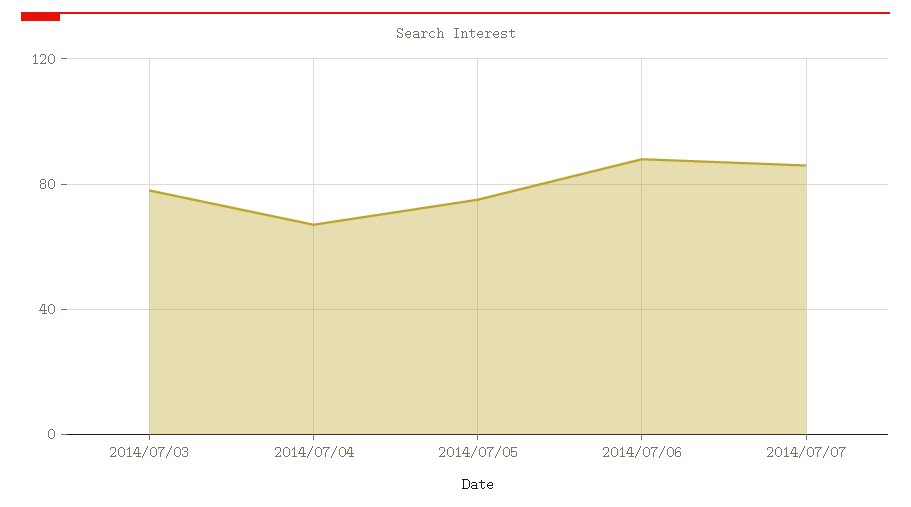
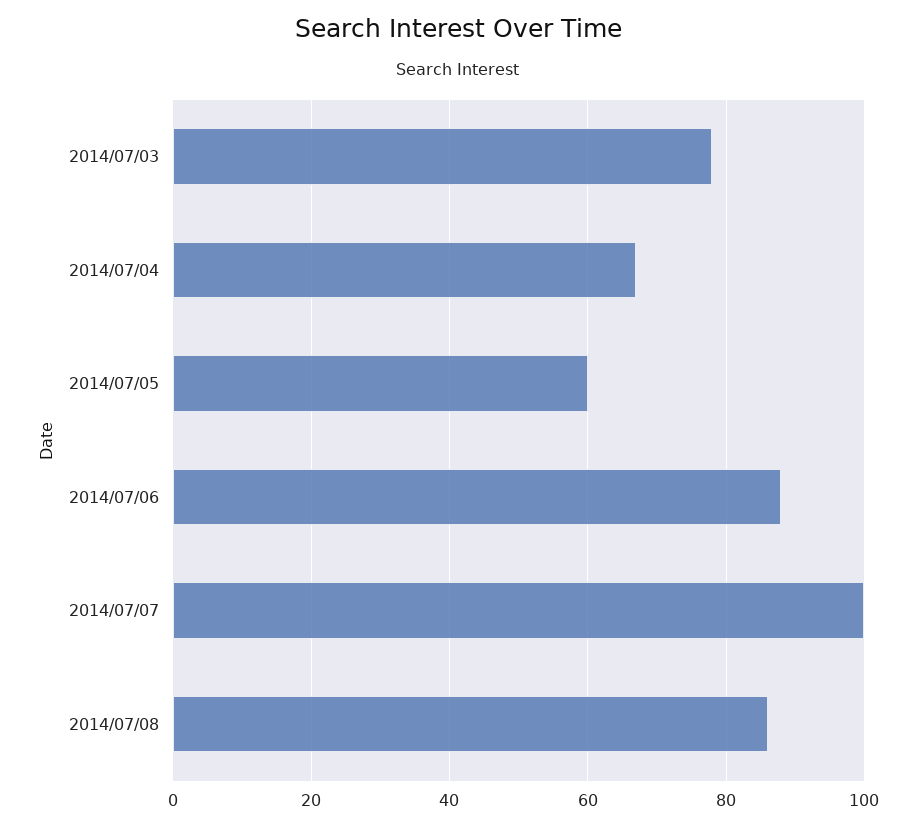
2014/07/05: 75 -> 60
2014/07/07: 85 -> 100
2014/07/08: none -> 85

